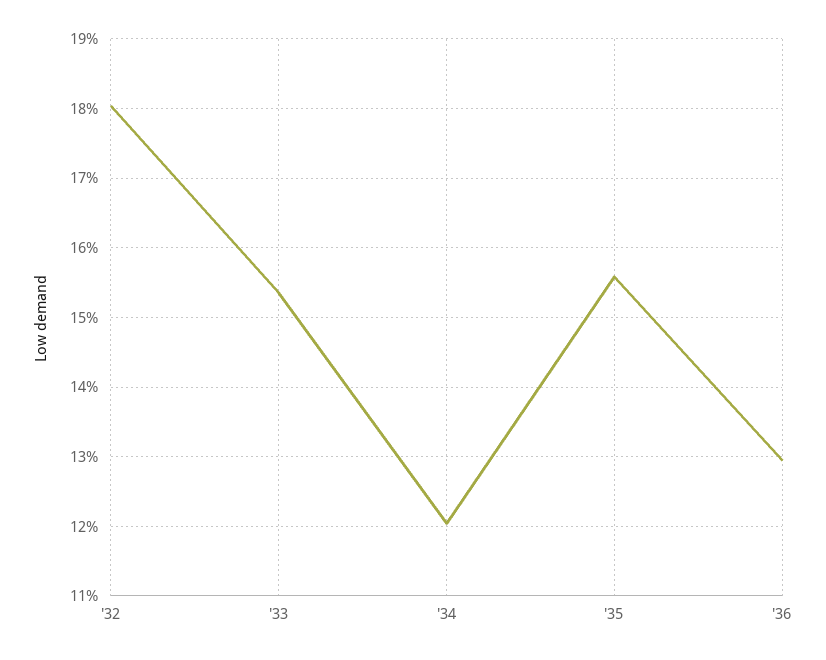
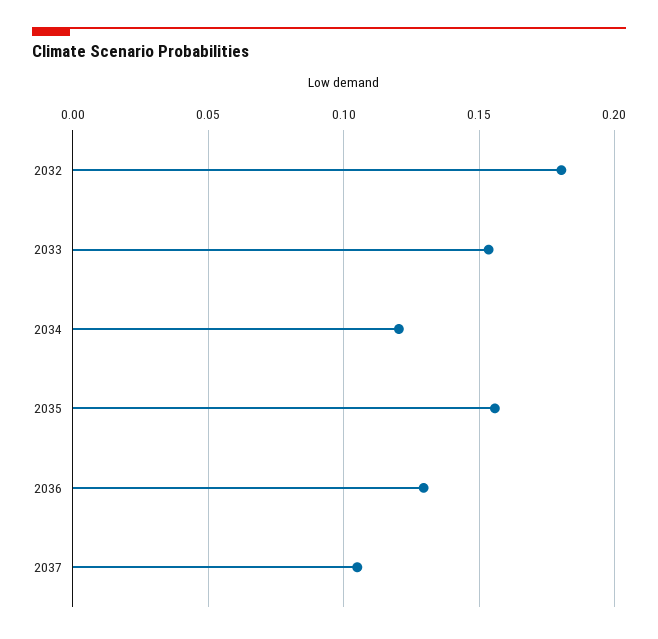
2037: none -> 0.105

